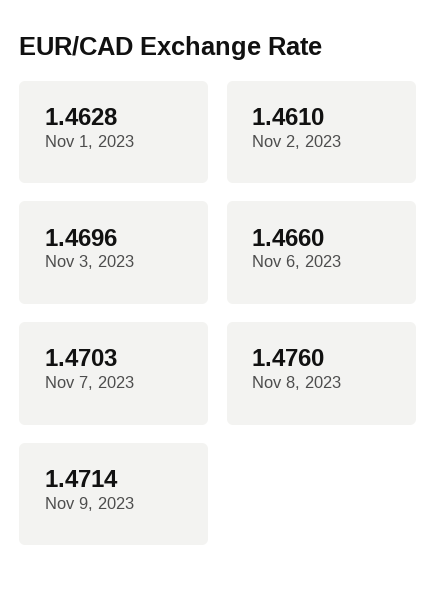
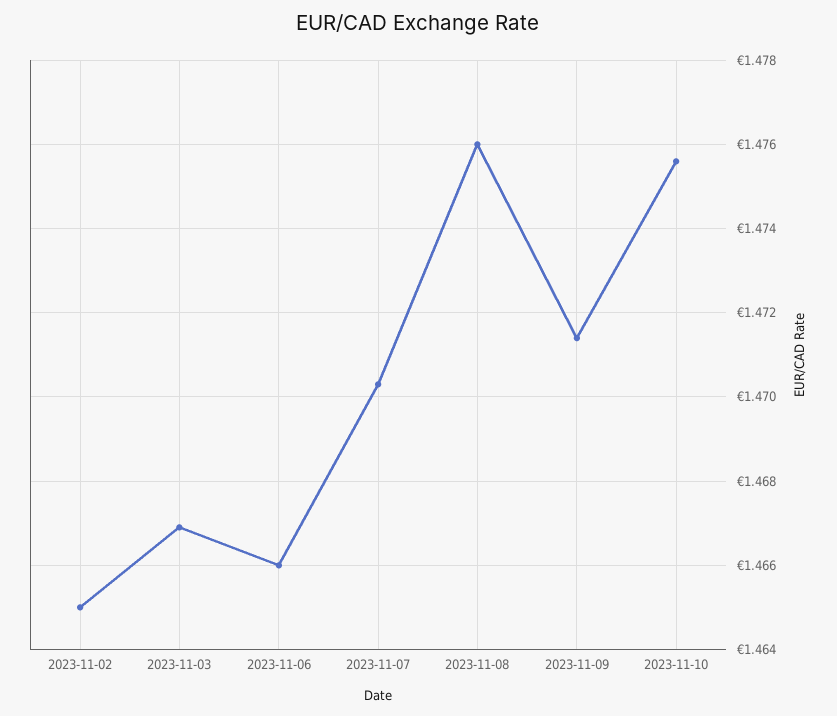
Nov 1, 2023: 1.4628 -> none
Nov 2, 2023: 1.461 -> 1.465
Nov 3, 2023: 1.4696 -> 1.467
2023-11-10: none -> 1.4755

